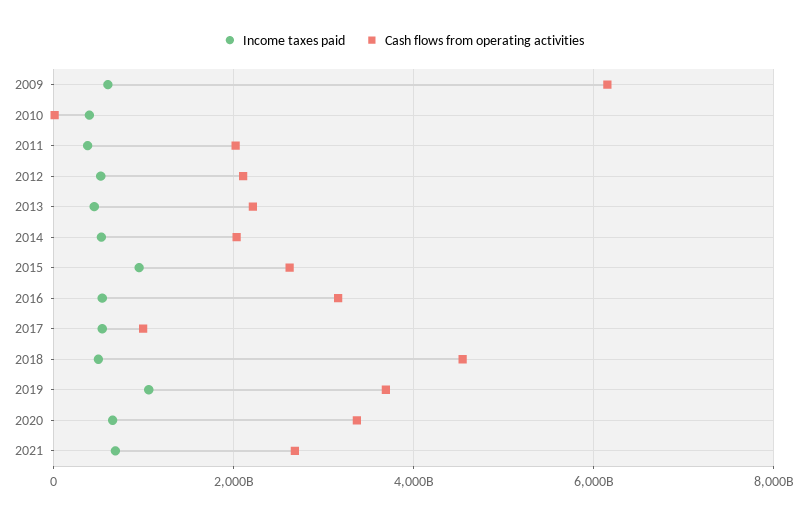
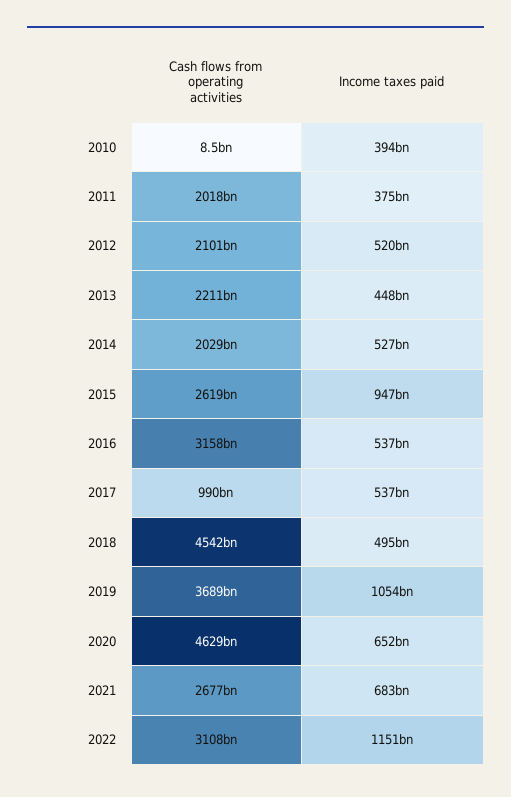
Income taxes paid, 2009: 600000000000 -> none
Cash flows from operating activities, 2009: 6200000000000 -> none
Cash flows from operating activities, 2020: 3400000000000 -> 4629000000000
Cash flows from operating activities, 2022: none -> 3108000000000
Income taxes paid, 2022: none -> 1151000000000

